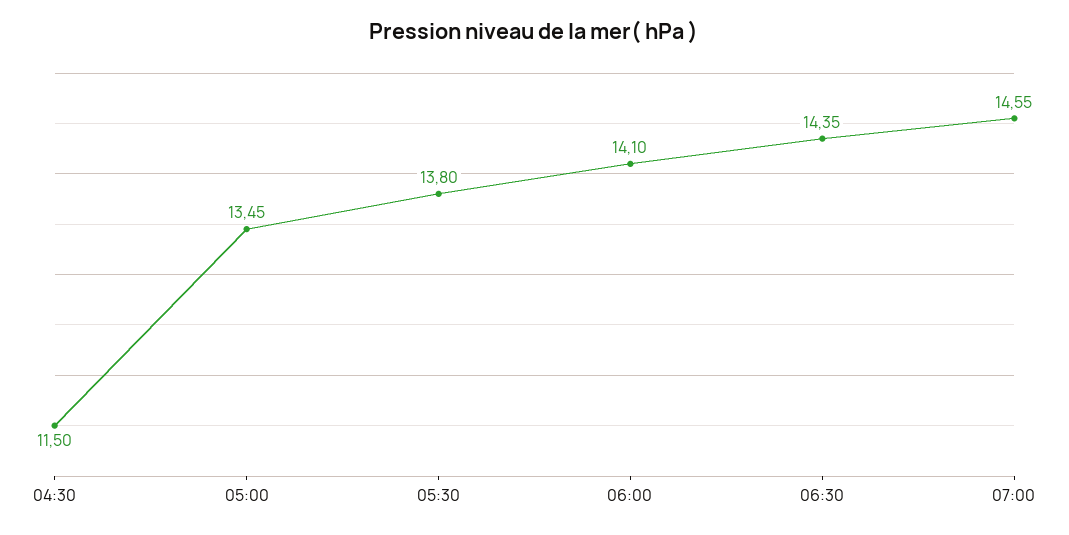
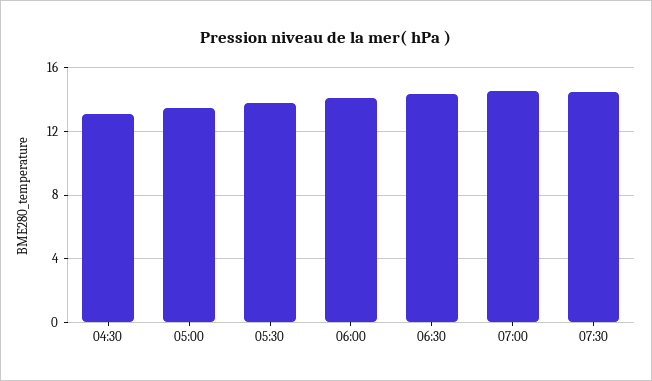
04:30: 11.5 -> 13
07:30: none -> 14.5

